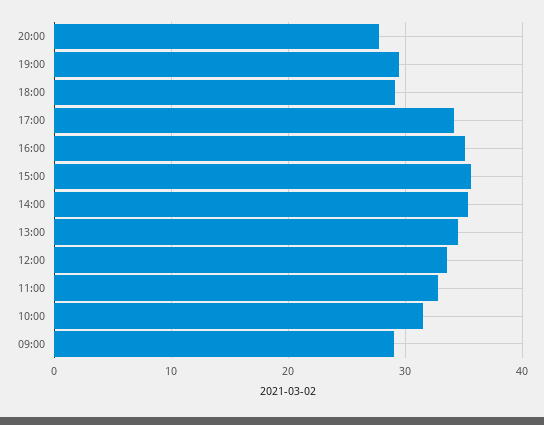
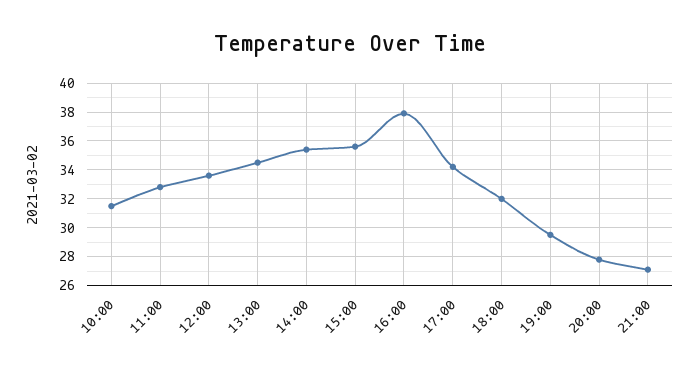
18:00: 29 -> 32
16:00: 35 -> 38
09:00: 29 -> none
21:00: none -> 27

